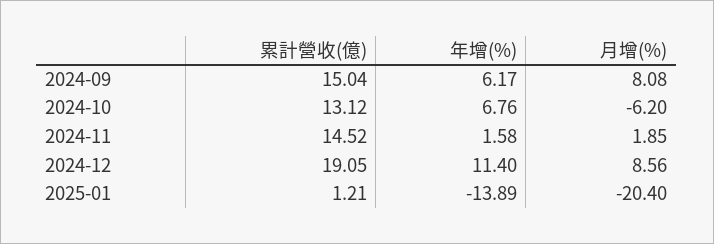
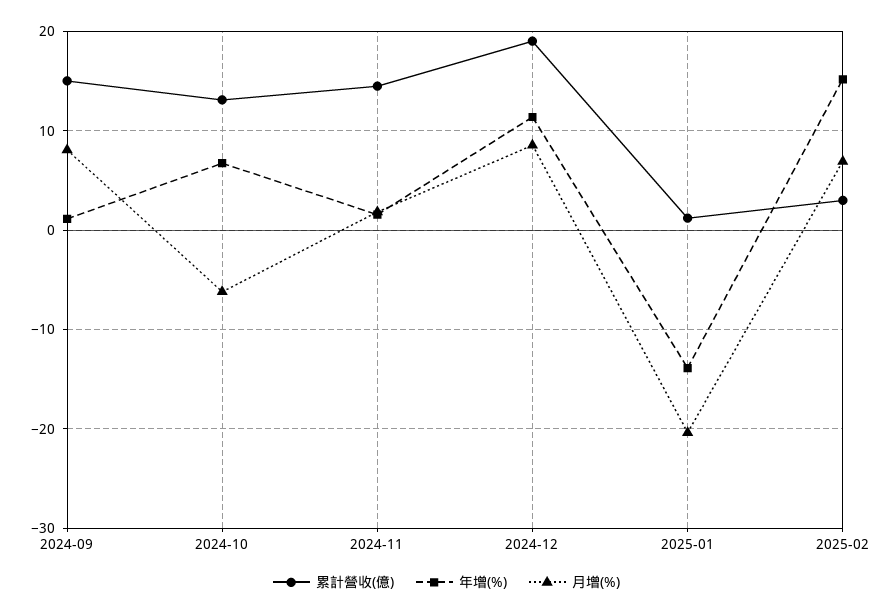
年增(%), 2024-09: 6.17 -> 1
累計營收(億), 2025-02: none -> 3
年增(%), 2025-02: none -> 15
月增(%), 2025-02: none -> 7

